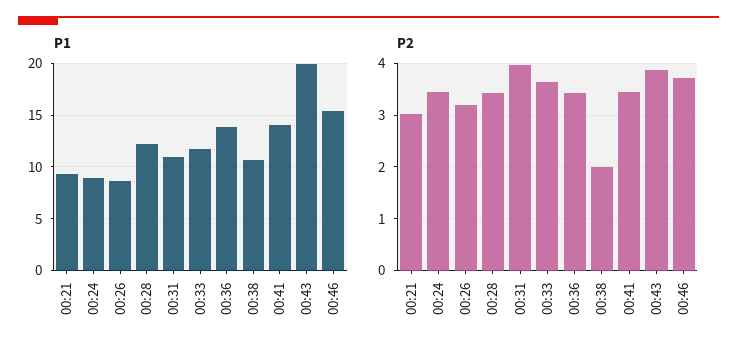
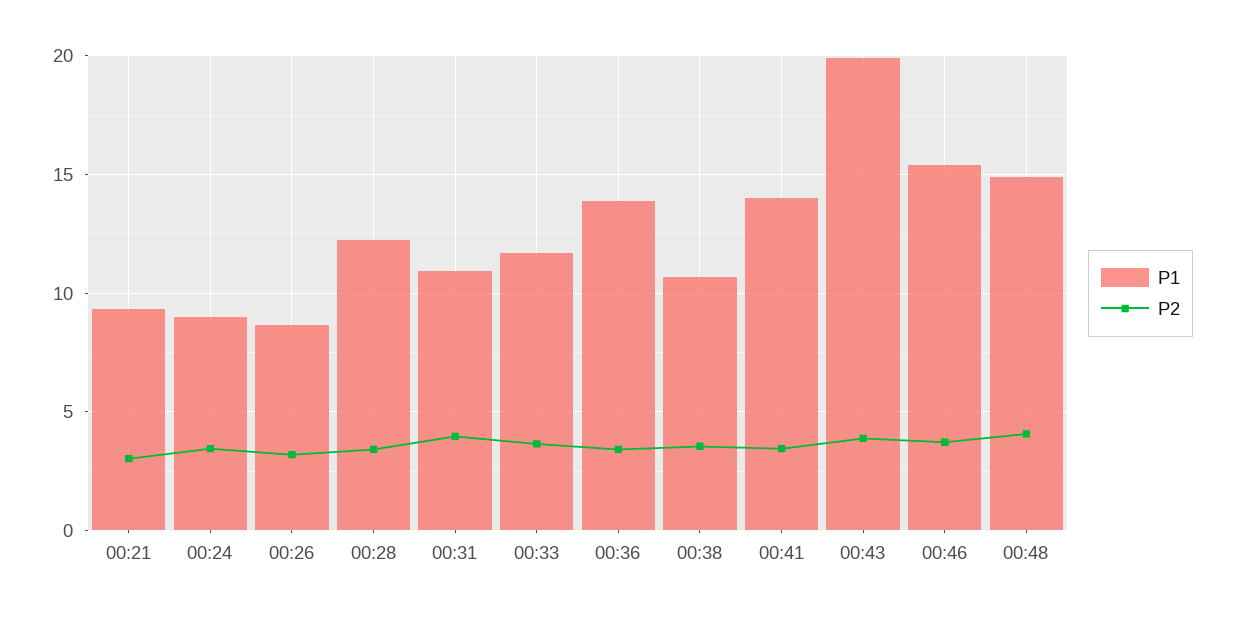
P2, 00:38: 2 -> 3.5
P1, 00:48: none -> 15
P2, 00:48: none -> 4

